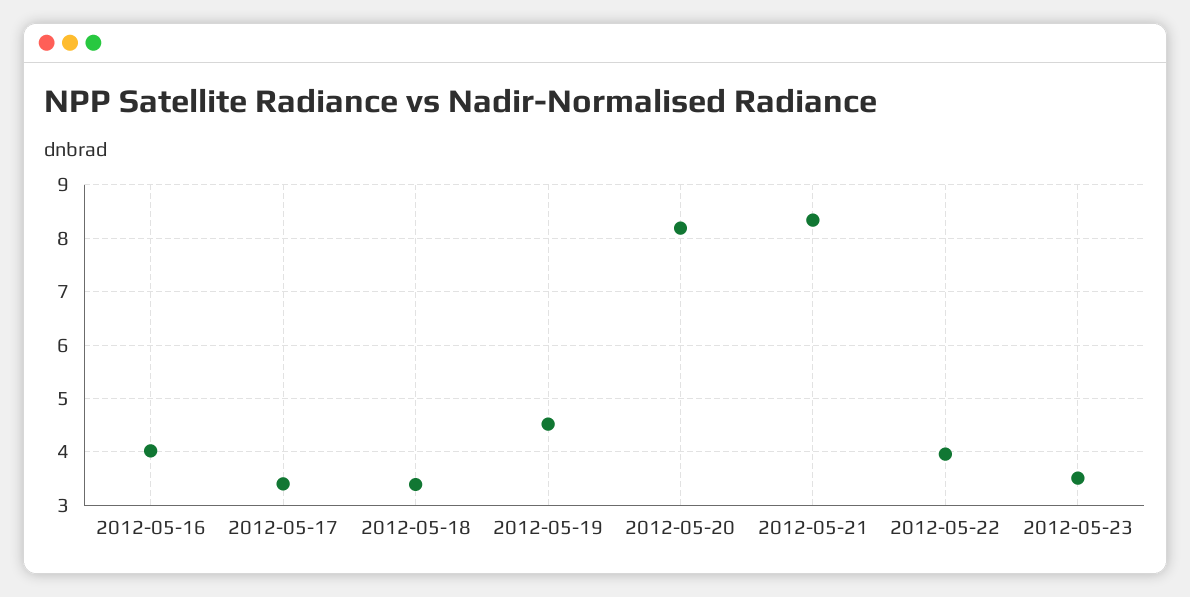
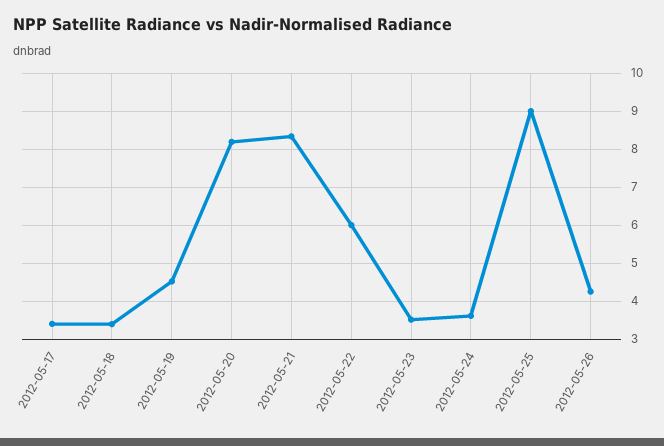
2012-05-16: 4 -> none
2012-05-22: 4 -> 6
2012-05-24: none -> 3.6
2012-05-25: none -> 9
2012-05-26: none -> 4.2

